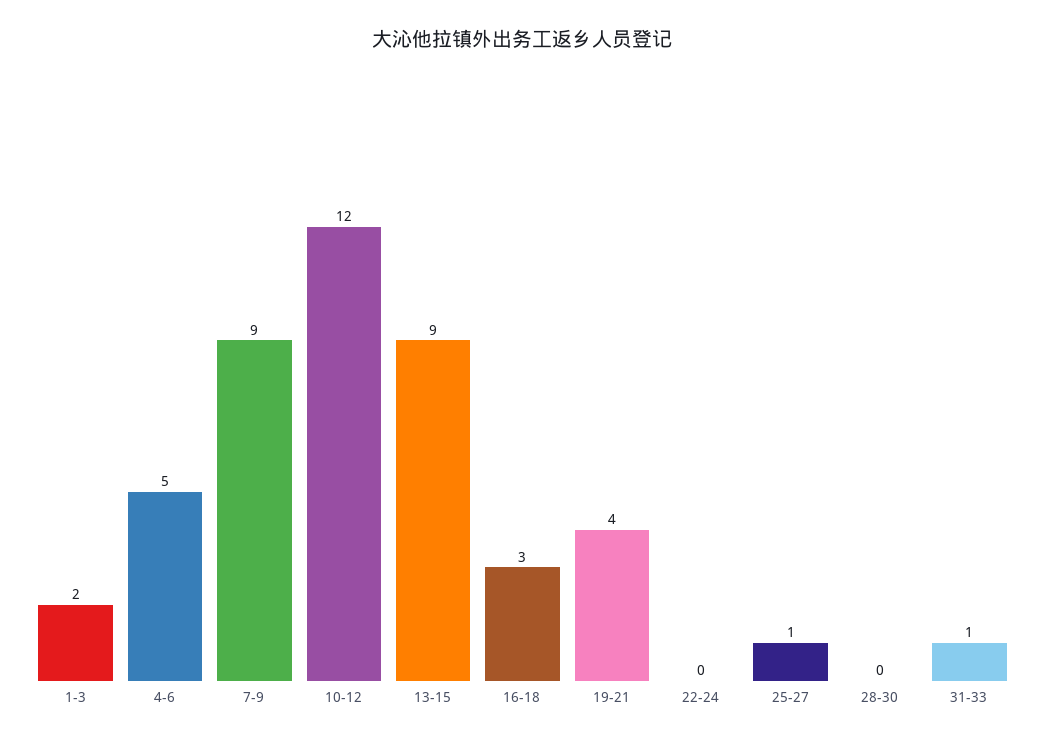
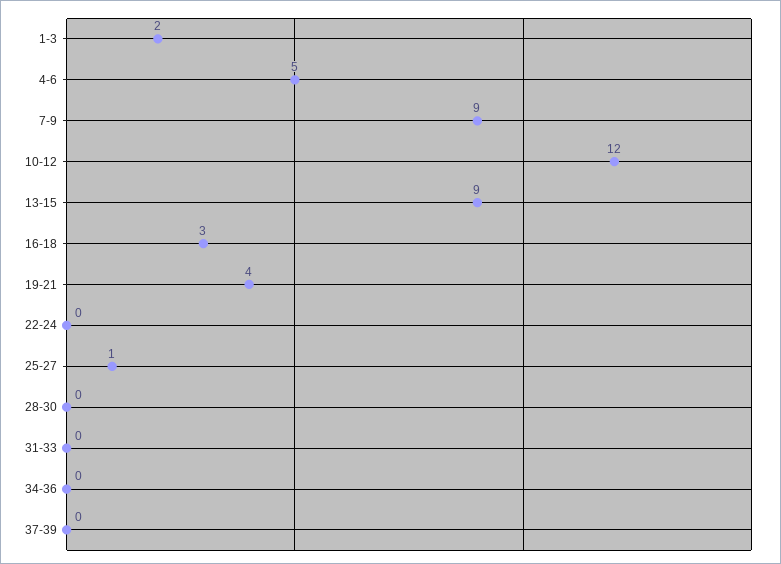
31-33: 1 -> 0
34-36: none -> 0
37-39: none -> 0

